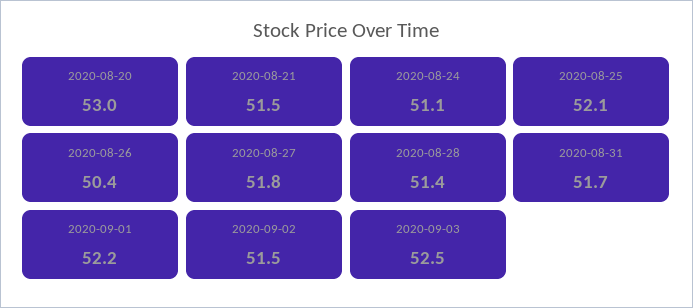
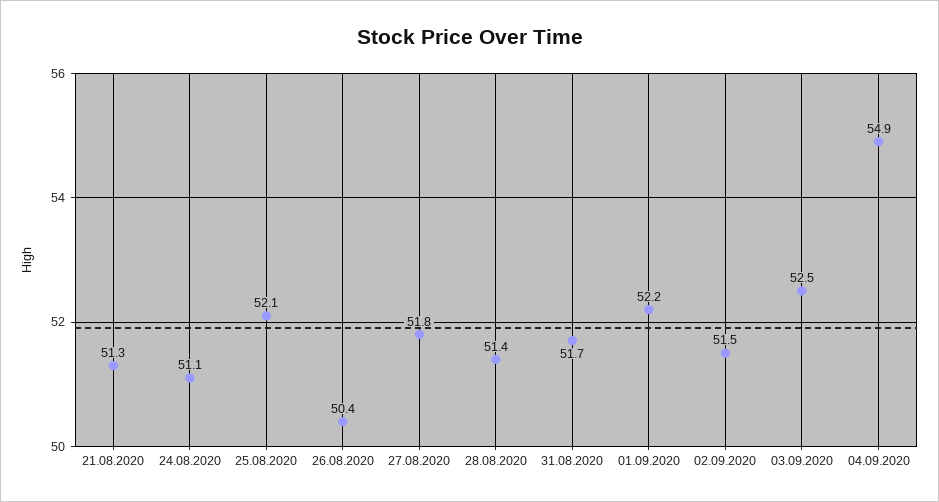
2020-08-20: 53 -> none
2020-08-21: 51.5 -> 51.3
04.09.2020: none -> 54.9

